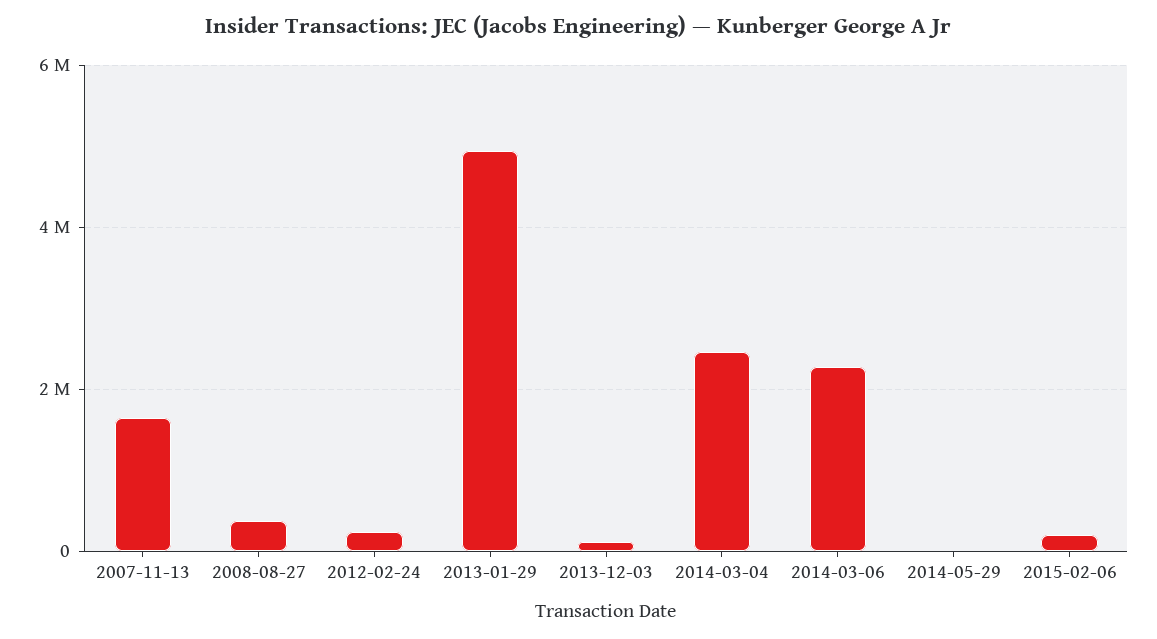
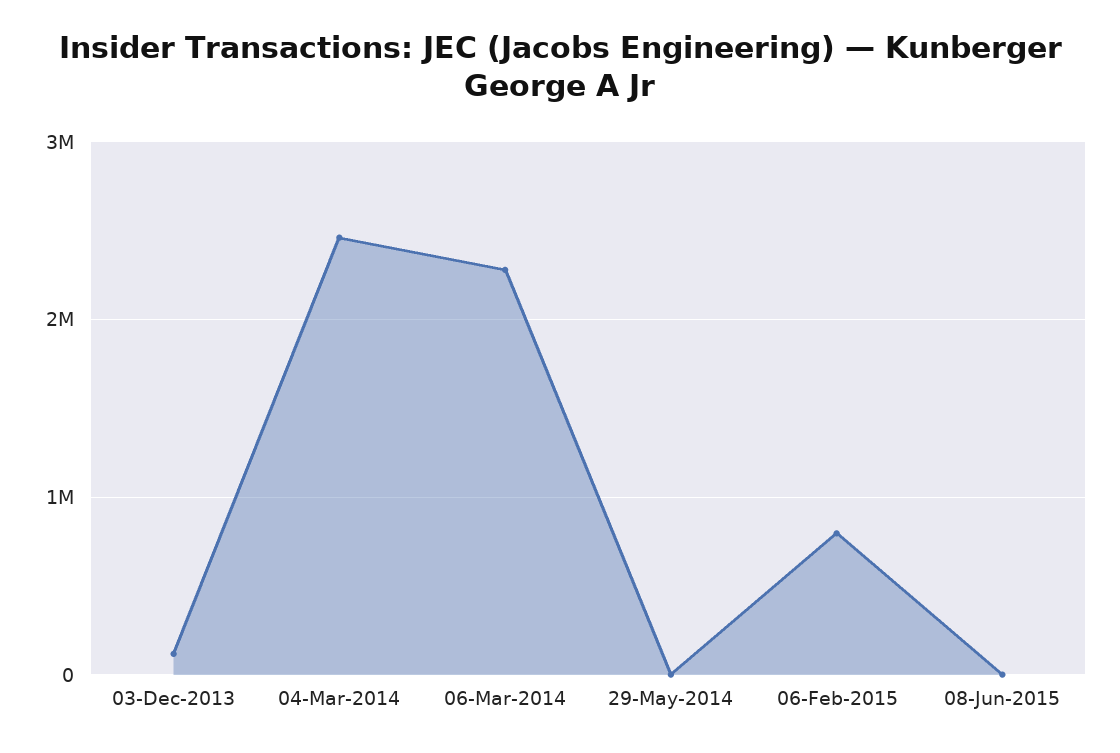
2007-11-13: 1600000 -> none
2008-08-27: 400000 -> none
2012-02-24: 200000 -> none
2013-01-29: 5000000 -> none
2015-02-06: 200000 -> 800000
08-Jun-2015: none -> 0

